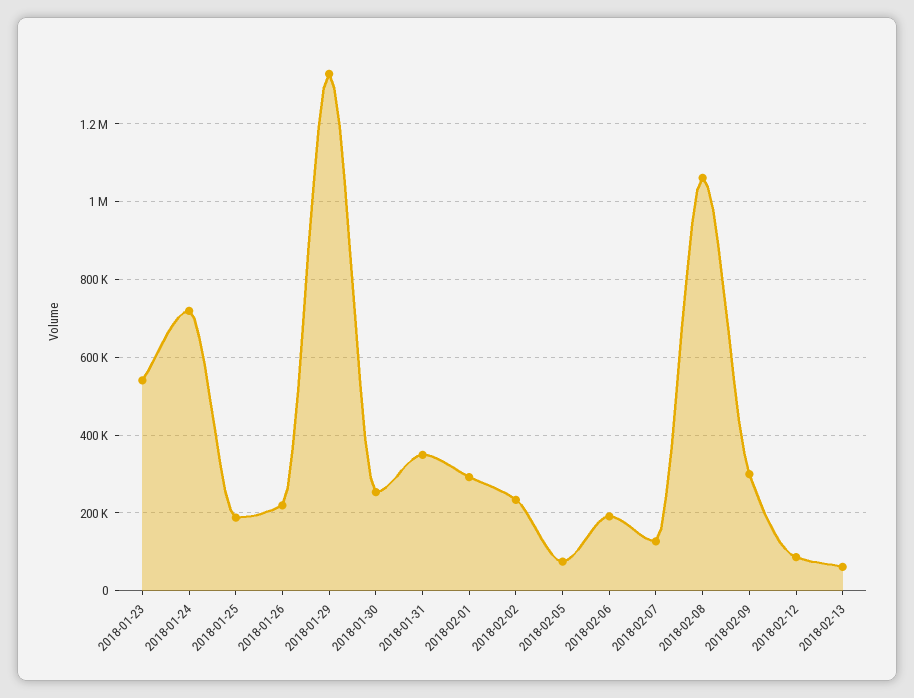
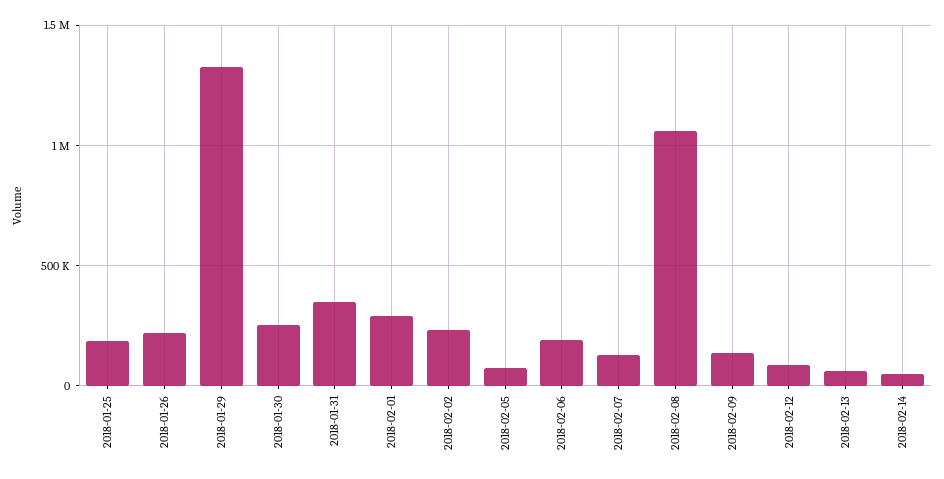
2018-01-23: 540000 -> none
2018-01-24: 720000 -> none
2018-02-09: 300000 -> 150000
2018-02-14: none -> 50000

